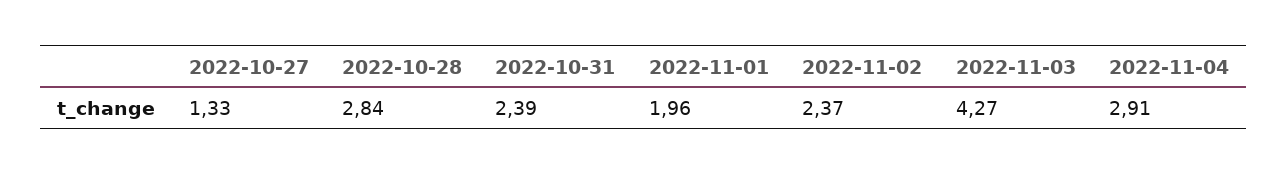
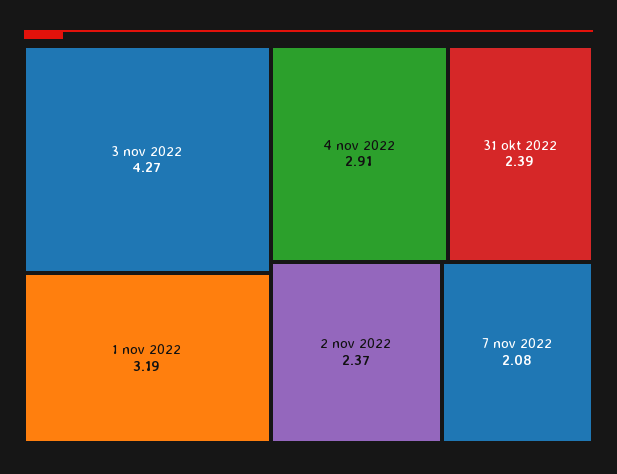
2022-10-27: 1.33 -> none
2022-10-28: 2.84 -> none
2022-11-01: 1.96 -> 3.19
7 nov 2022: none -> 2.08

